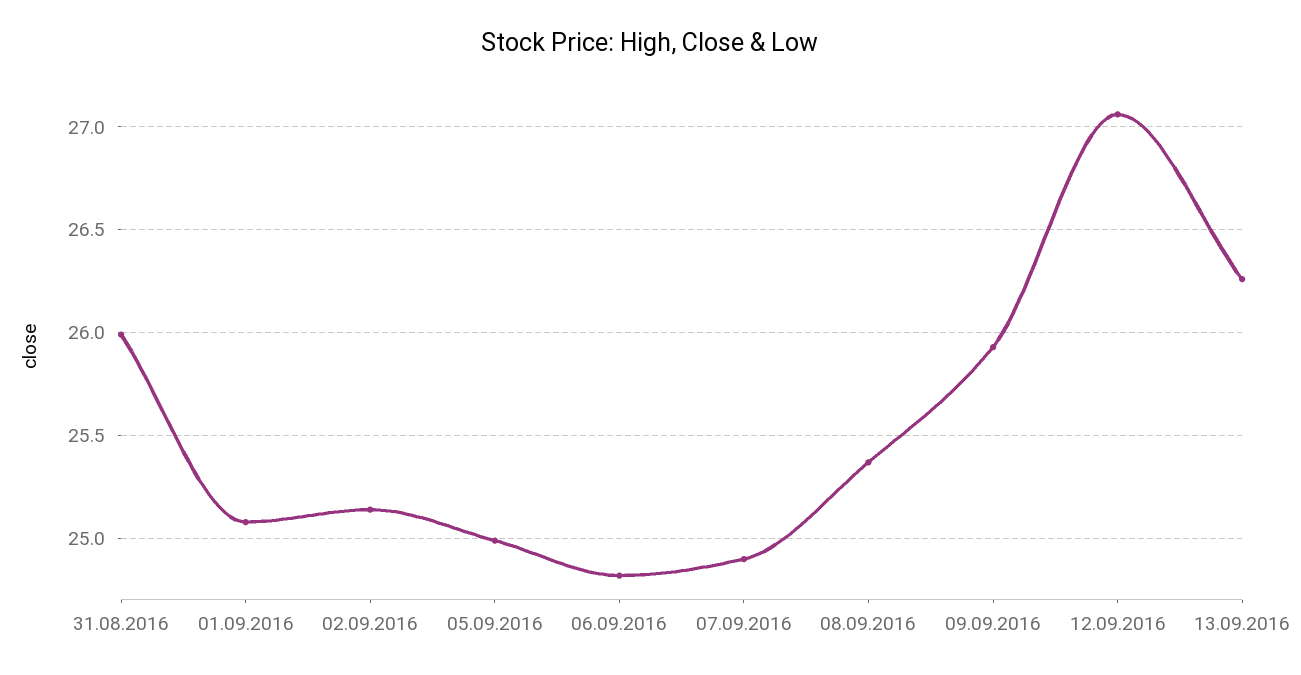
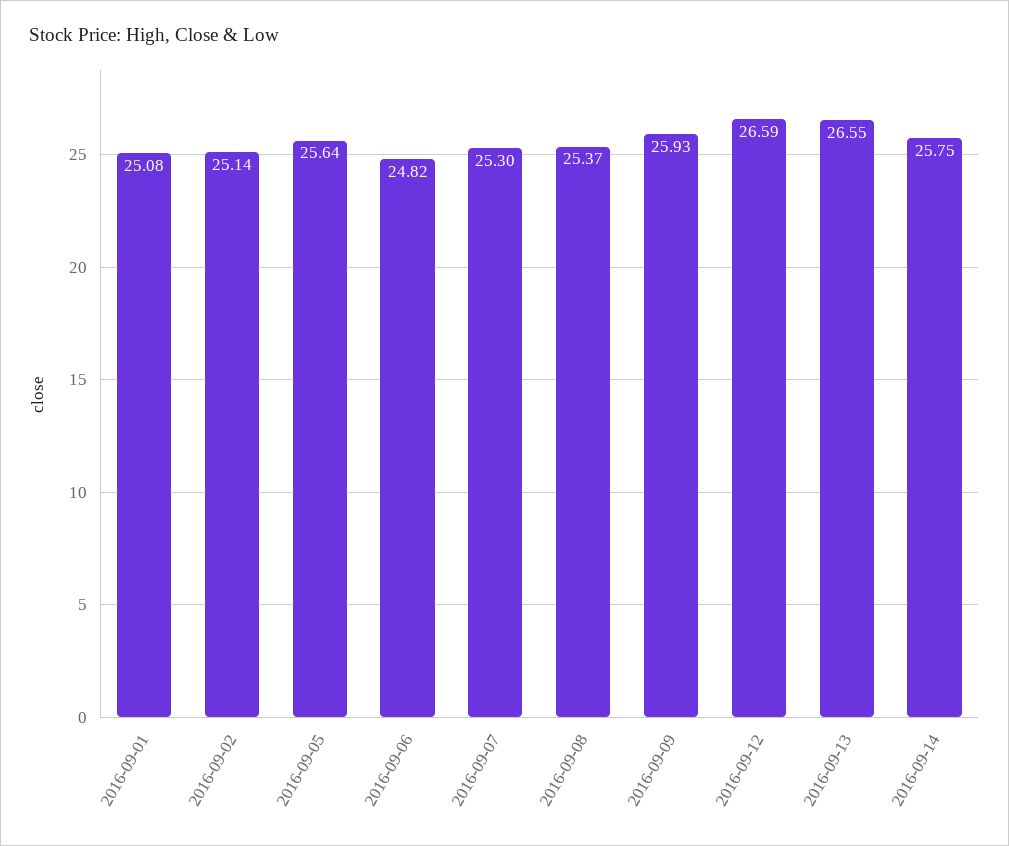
31.08.2016: 26 -> none
05.09.2016: 25 -> 25.64
07.09.2016: 24.9 -> 25.3
12.09.2016: 27.05 -> 26.59
13.09.2016: 26.25 -> 26.55
2016-09-14: none -> 25.75

